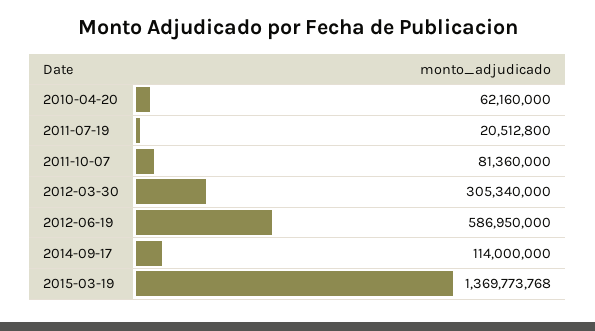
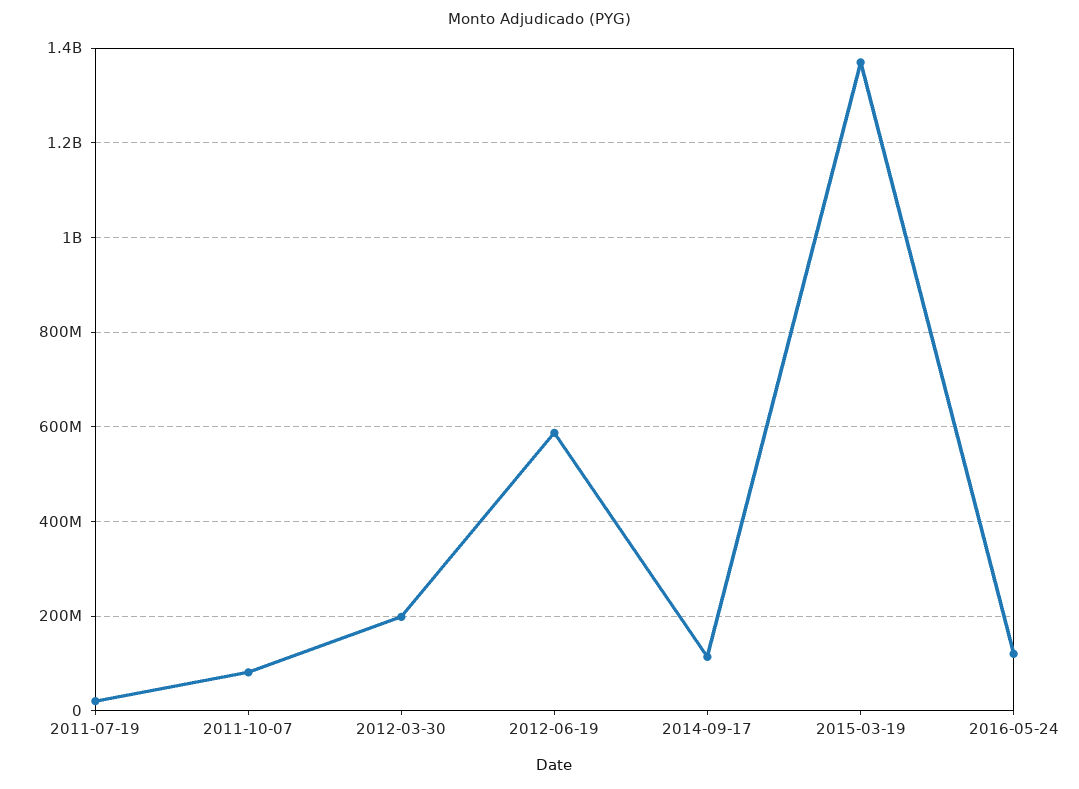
2010-04-20: 62160000 -> none
2012-03-30: 305340000 -> 200000000
2016-05-24: none -> 120000000

